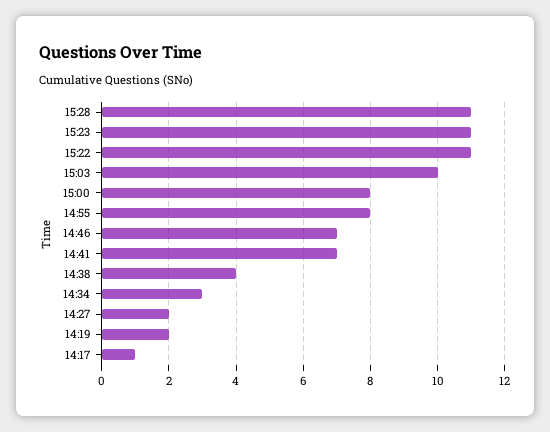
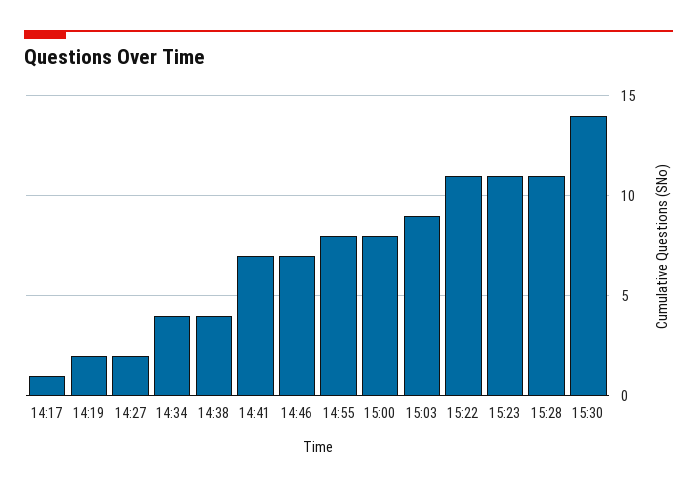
15:03: 10 -> 9
14:34: 3 -> 4
15:30: none -> 14

